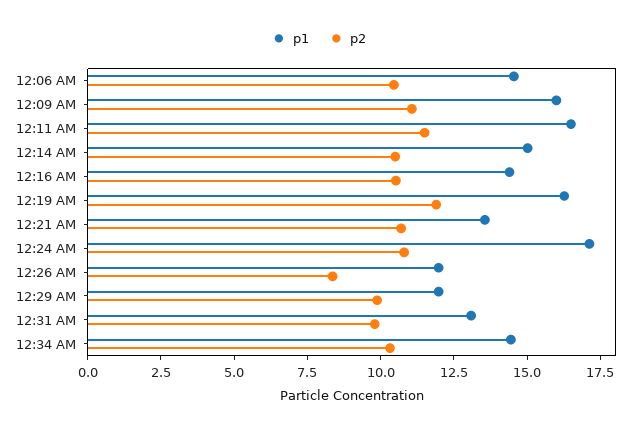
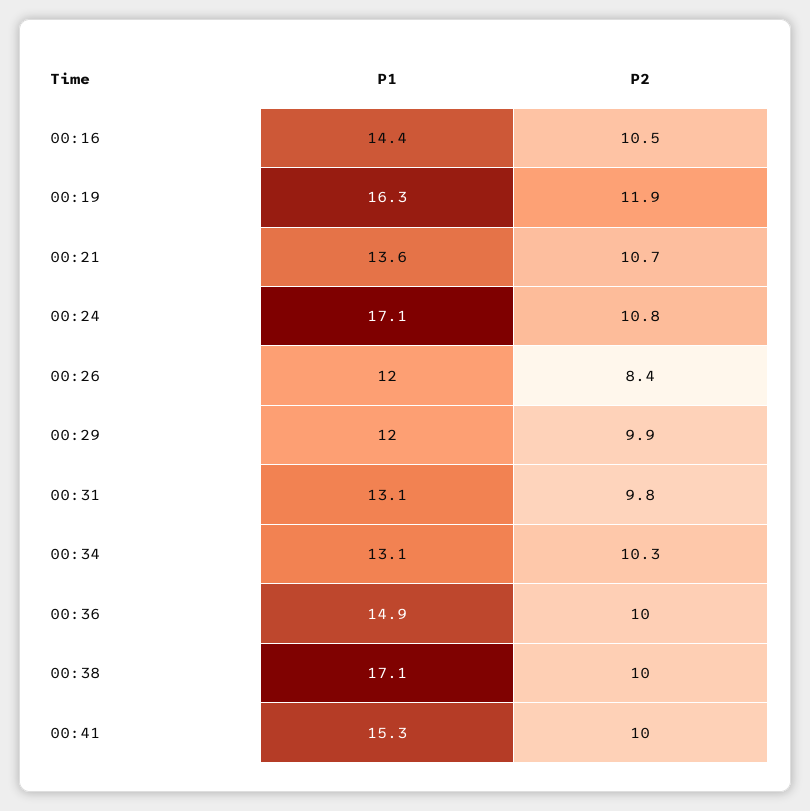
p1, 12:06 AM: 14.5 -> none
p2, 12:06 AM: 10.5 -> none
p1, 12:09 AM: 16 -> none
p2, 12:09 AM: 11 -> none
p1, 12:11 AM: 16.5 -> none
p2, 12:11 AM: 11.5 -> none
p1, 12:14 AM: 15 -> none
p2, 12:14 AM: 10.5 -> none
p1, 12:34 AM: 14.5 -> 13.1
p1, 00:36: none -> 14.9
p2, 00:36: none -> 10
p1, 00:38: none -> 17.1
p2, 00:38: none -> 10
p1, 00:41: none -> 15.3
p2, 00:41: none -> 10

